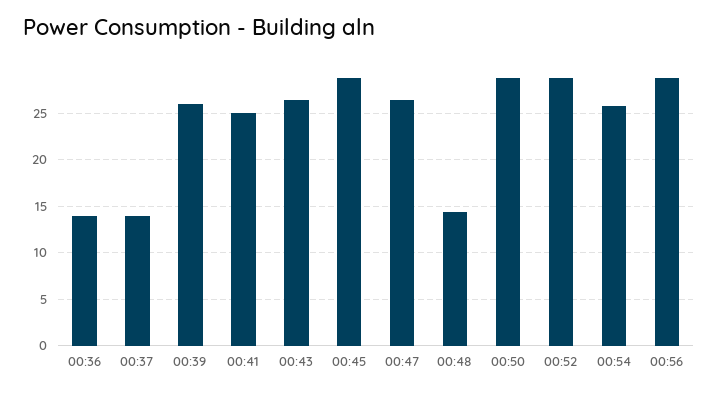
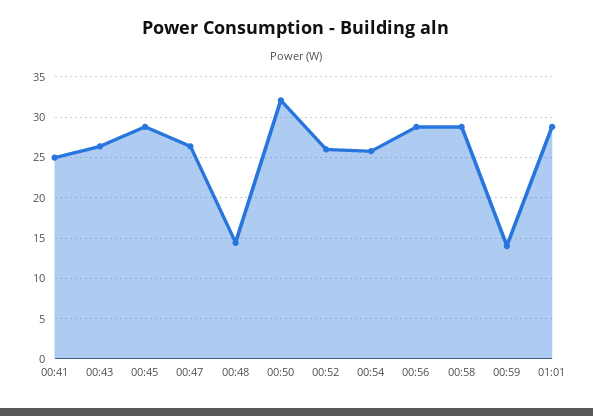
00:36: 14 -> none
00:37: 14 -> none
00:39: 26 -> none
00:50: 29 -> 32
00:52: 29 -> 26
00:58: none -> 29
00:59: none -> 14
01:01: none -> 29

